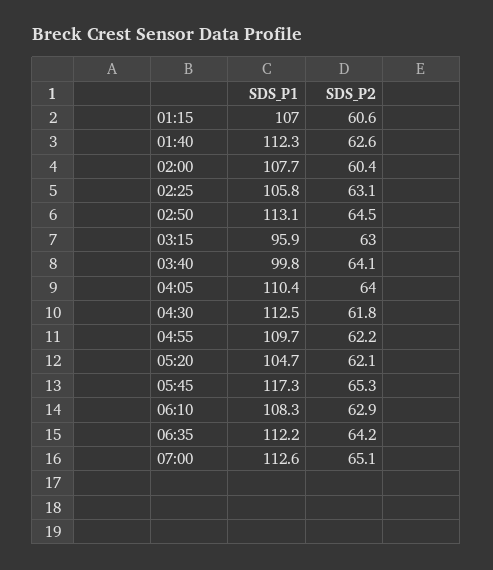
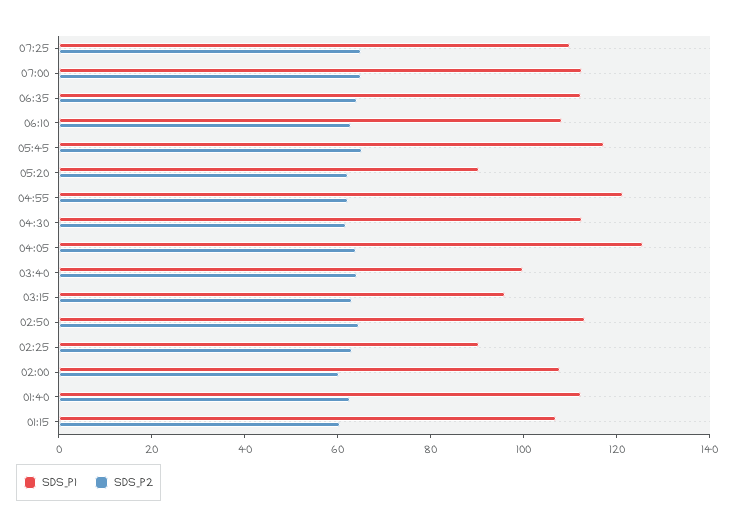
SDS_P1, 02:25: 105.8 -> 90
SDS_P1, 04:05: 110.4 -> 125
SDS_P1, 04:55: 109.7 -> 120
SDS_P1, 05:20: 104.7 -> 90
SDS_P1, 07:25: none -> 110
SDS_P2, 07:25: none -> 65

